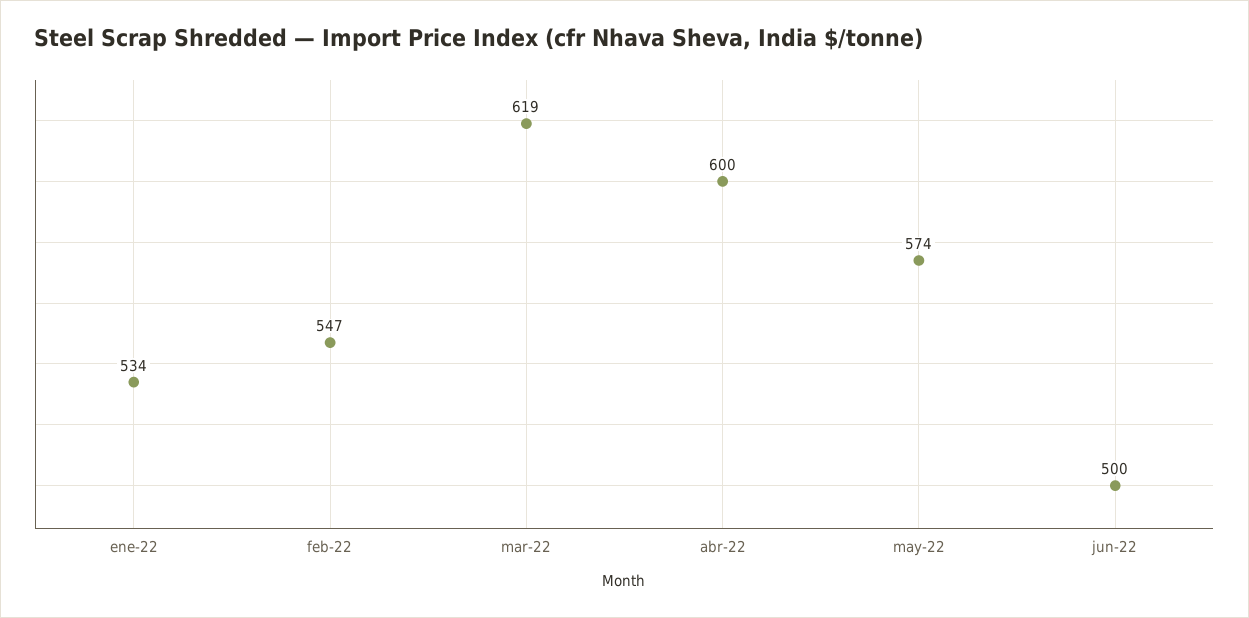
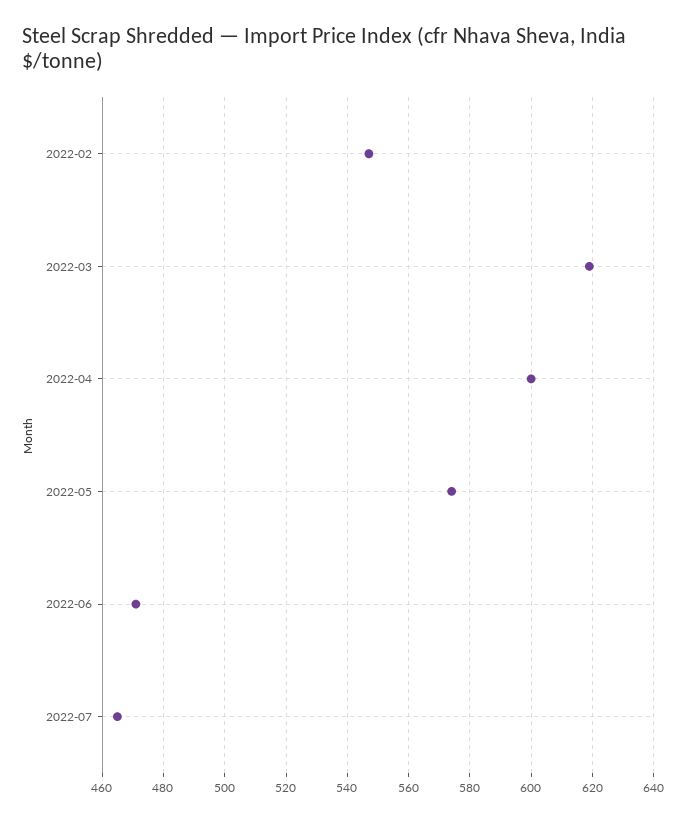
ene-22: 534 -> none
jun-22: 500 -> 470
2022-07: none -> 465

